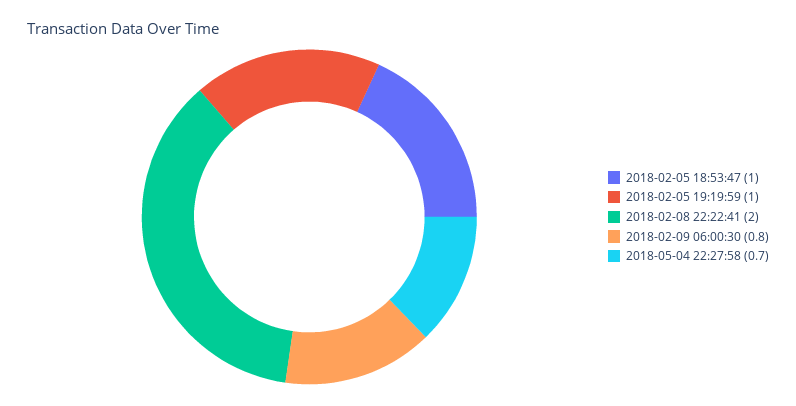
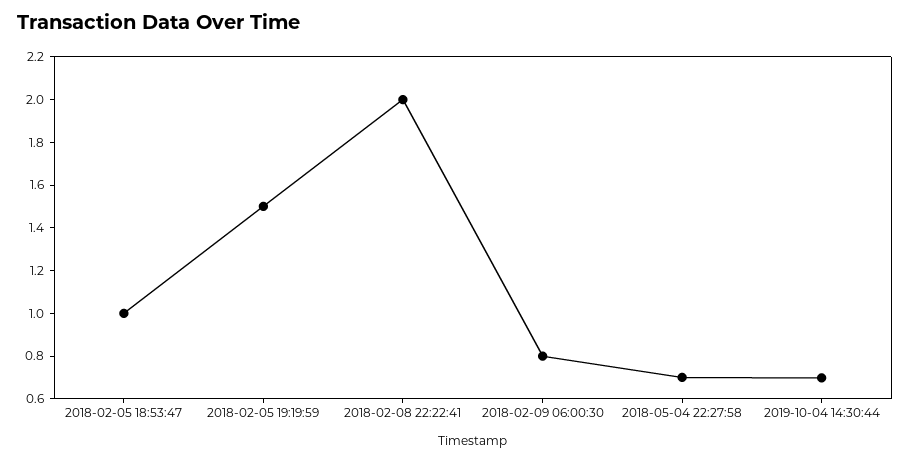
2018-02-05 19:19:59: 1 -> 1.5
2019-10-04 14:30:44: none -> 0.7

